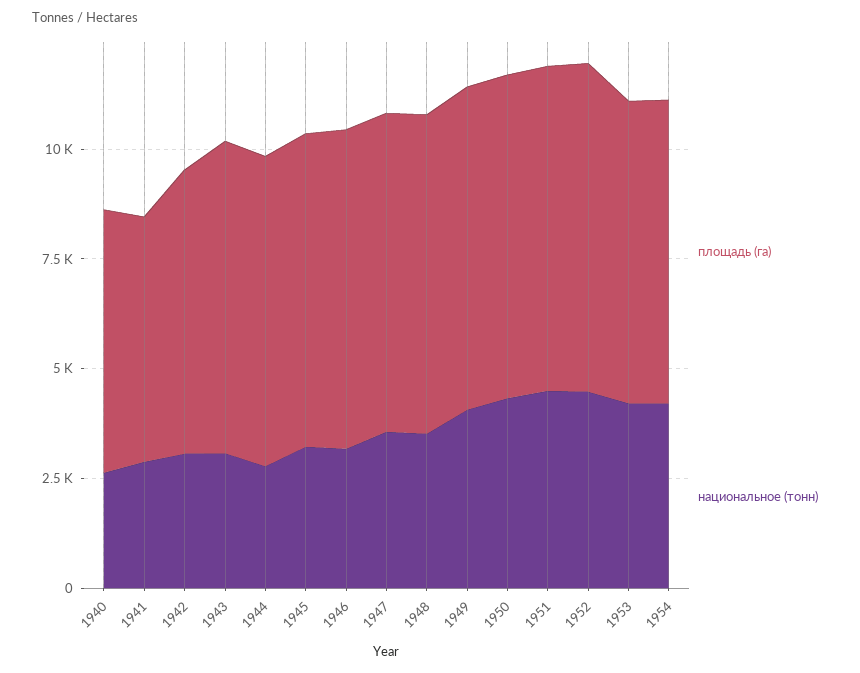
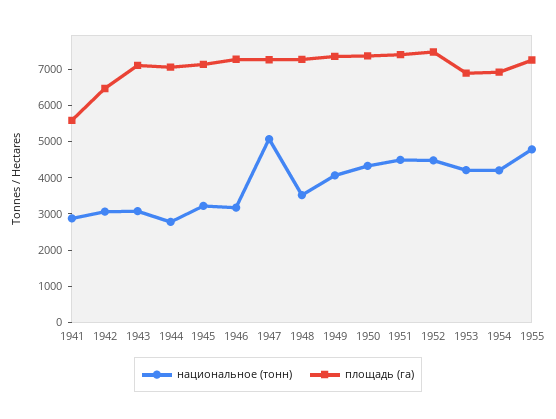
площадь (га), 1940: 6000 -> none
национальное (тонн), 1940: 2500 -> none
национальное (тонн), 1947: 3500 -> 5000
национальное (тонн), 1955: none -> 4750
площадь (га), 1955: none -> 7250

